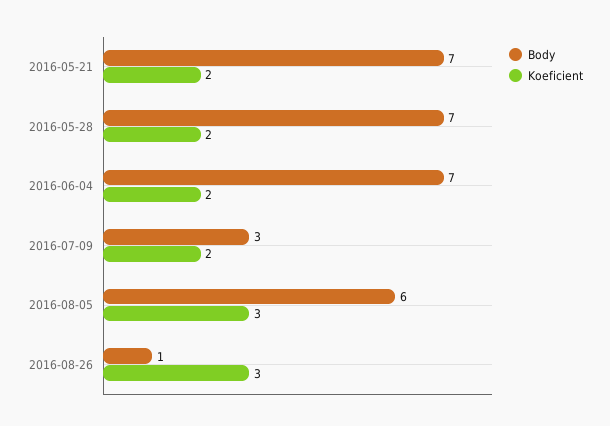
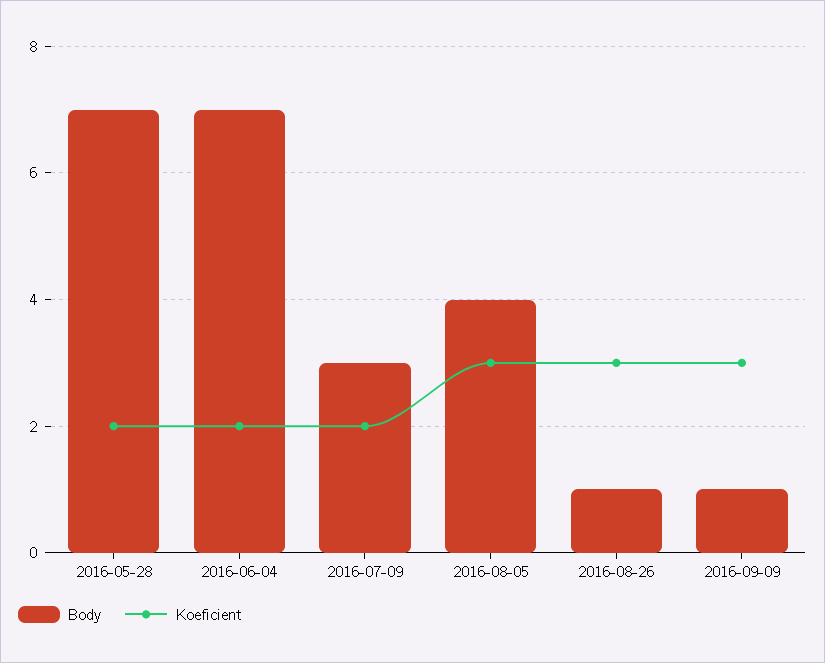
Body, 2016-05-21: 7 -> none
Koeficient, 2016-05-21: 2 -> none
Body, 2016-08-05: 6 -> 4
Body, 2016-09-09: none -> 1
Koeficient, 2016-09-09: none -> 3

